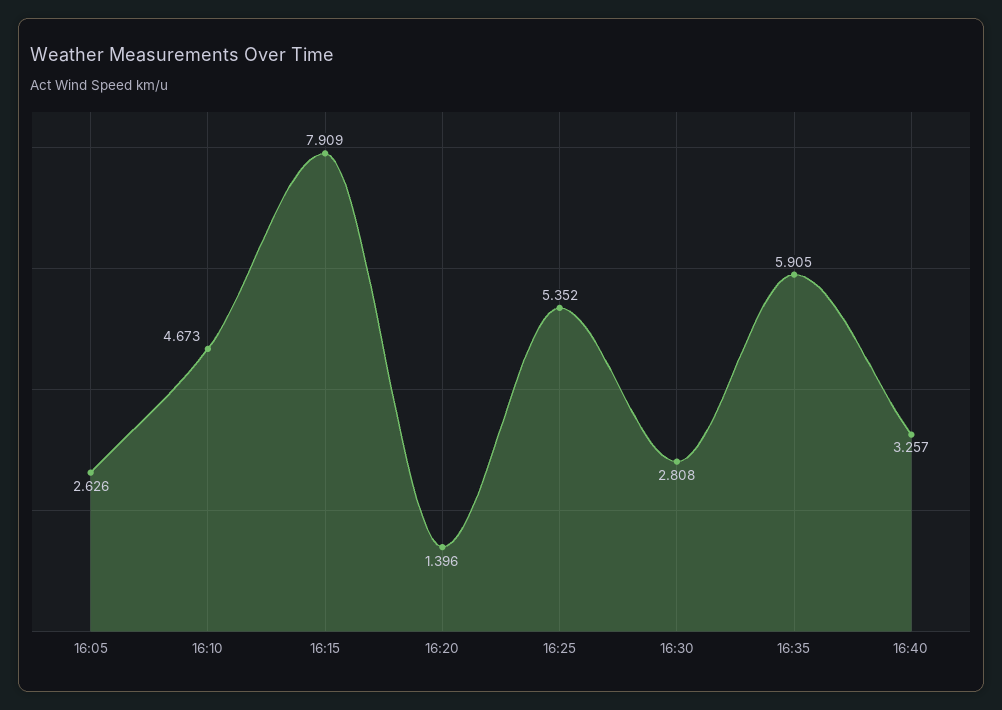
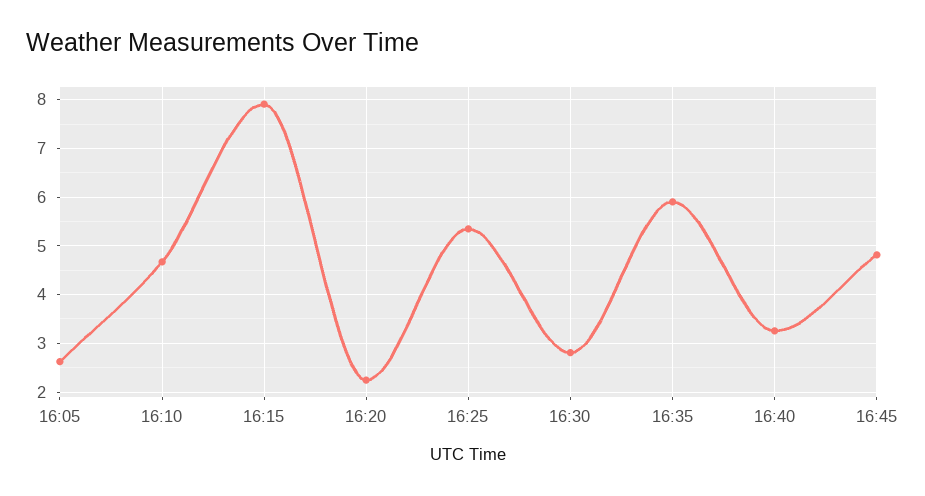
16:20: 1.396 -> 2.2
16:45: none -> 4.8

